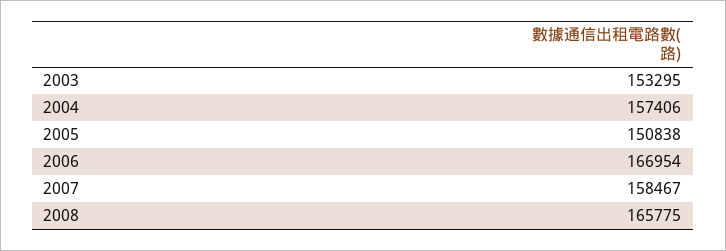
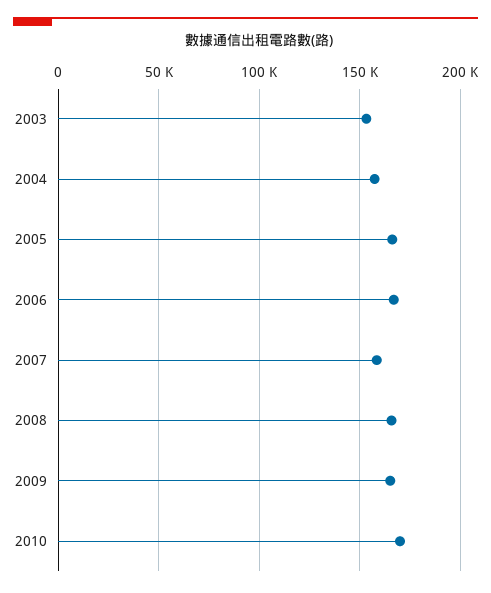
2005: 150838 -> 165000
2009: none -> 165000
2010: none -> 170000

